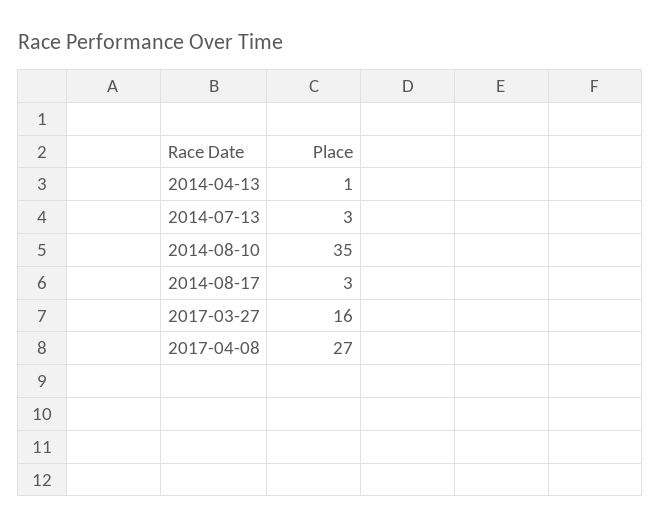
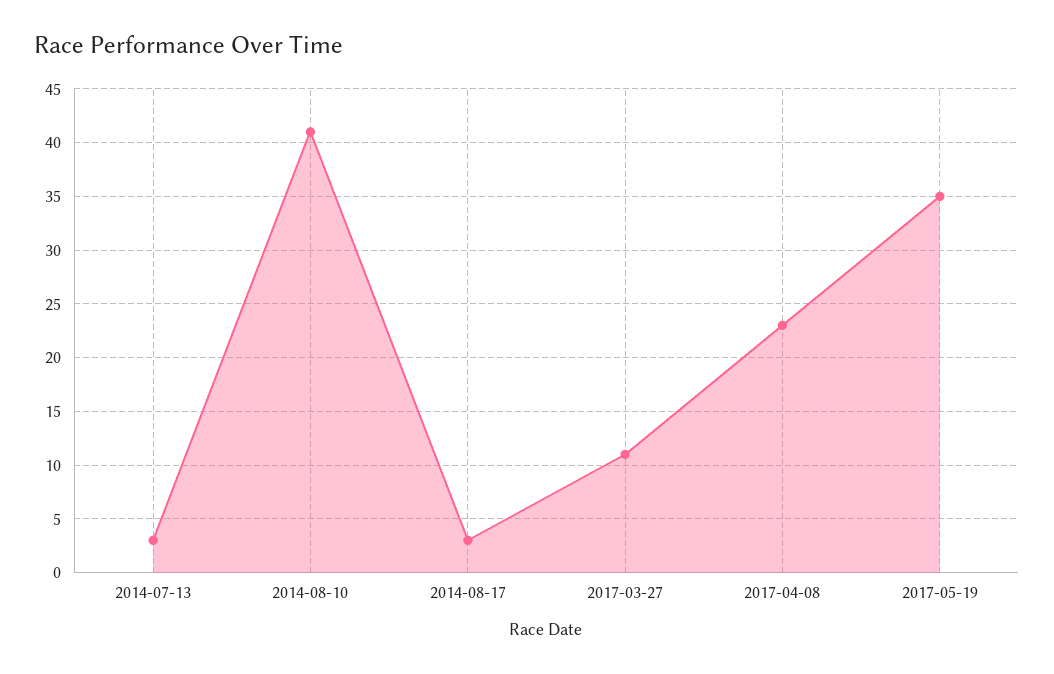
2014-04-13: 1 -> none
2014-08-10: 35 -> 41
2017-03-27: 16 -> 11
2017-04-08: 27 -> 23
2017-05-19: none -> 35

